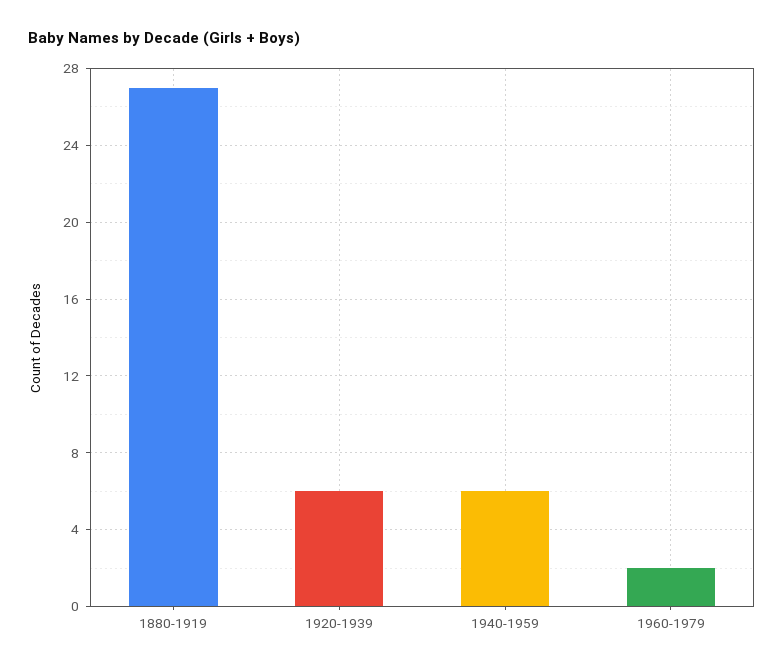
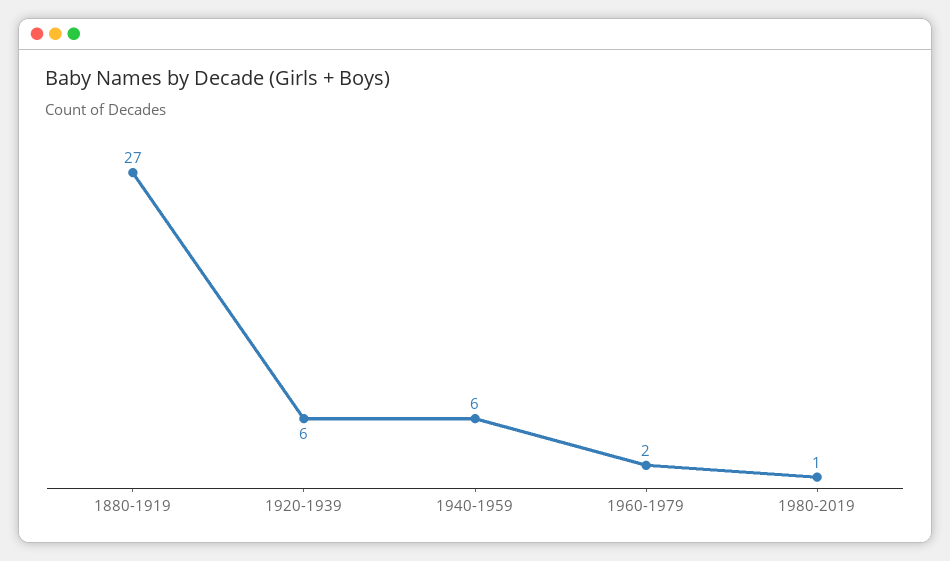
1980-2019: none -> 1

